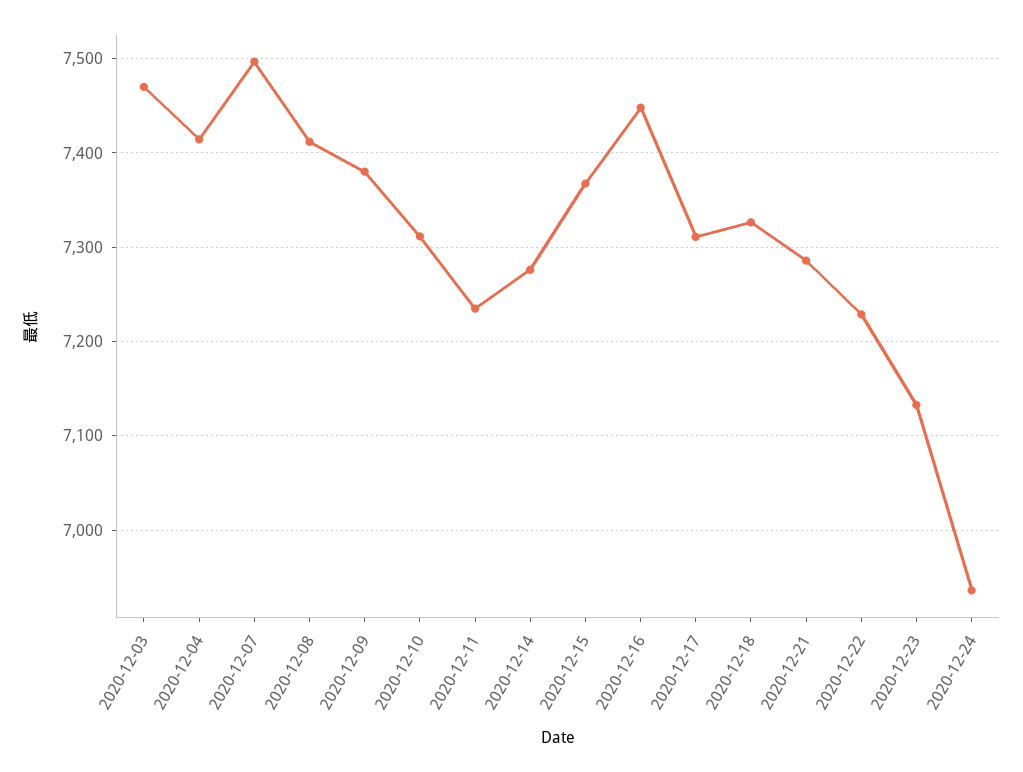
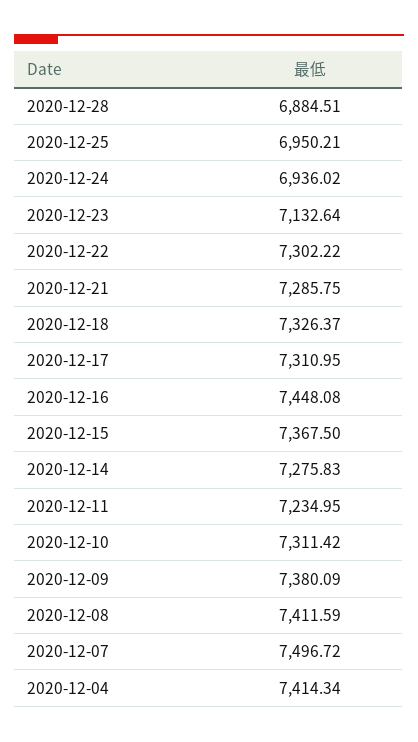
2020-12-03: 7470 -> none
2020-12-22: 7230 -> 7302.22
2020-12-28: none -> 6884.51
2020-12-25: none -> 6950.21

